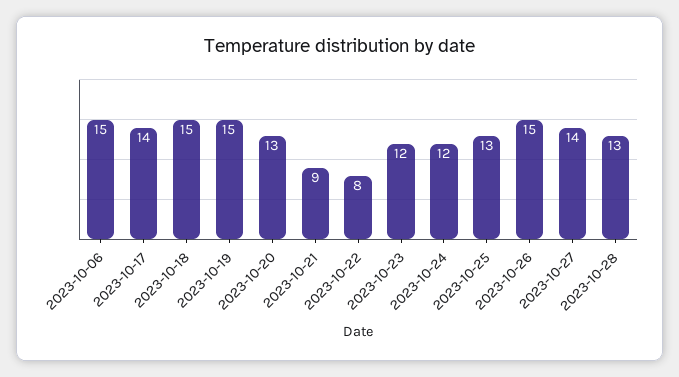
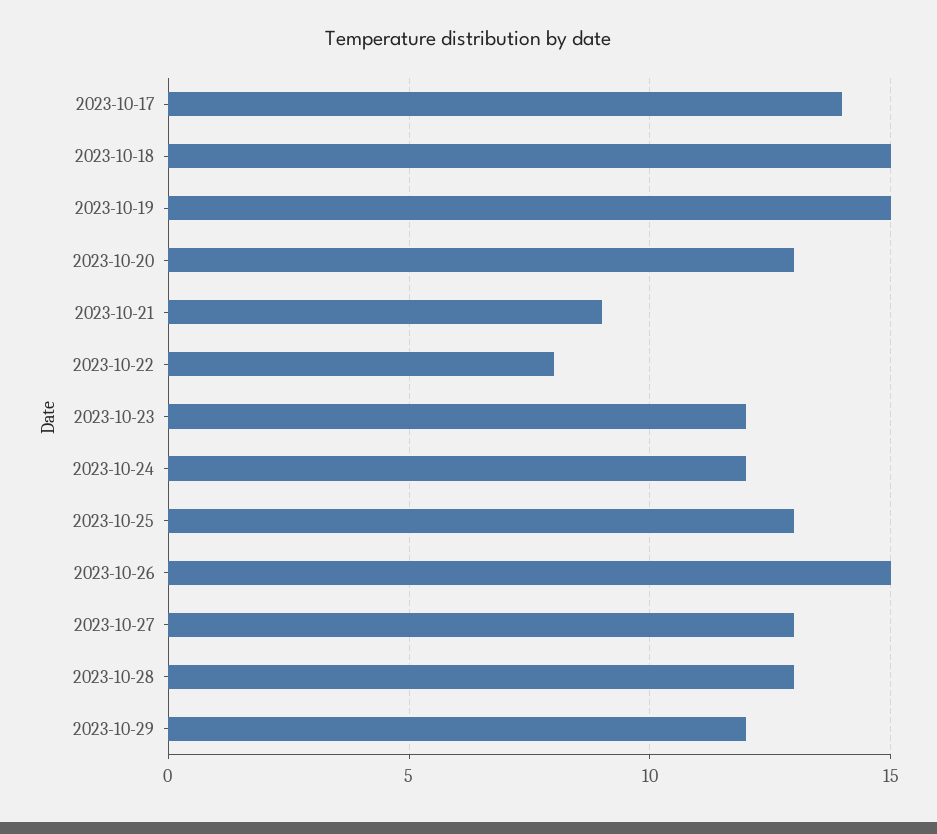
2023-10-06: 15 -> none
2023-10-27: 14 -> 13
2023-10-29: none -> 12

